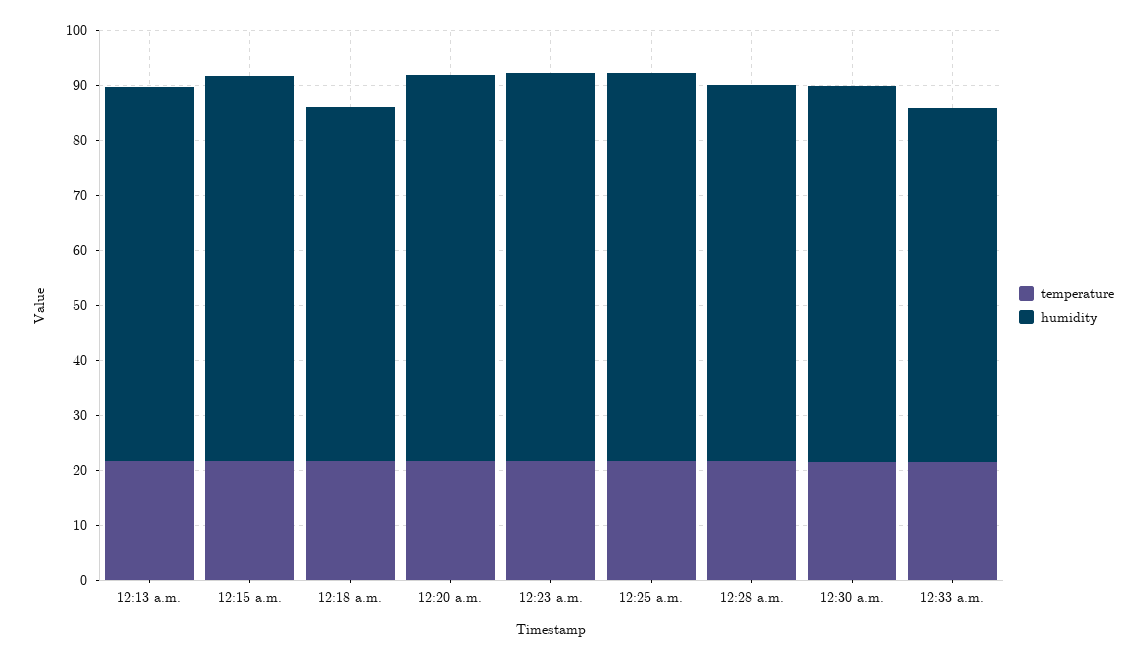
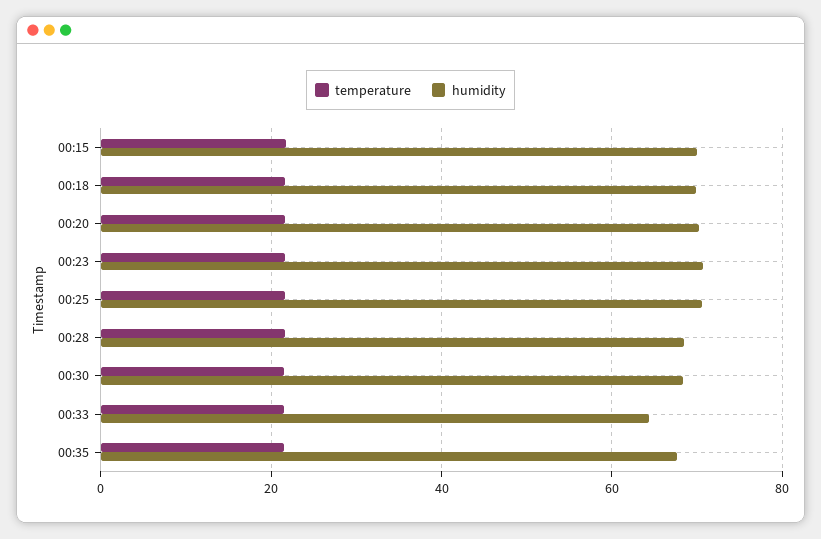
temperature, 12:13 a.m.: 22 -> none
humidity, 12:13 a.m.: 68 -> none
humidity, 12:18 a.m.: 64 -> 70
temperature, 00:35: none -> 22
humidity, 00:35: none -> 68

